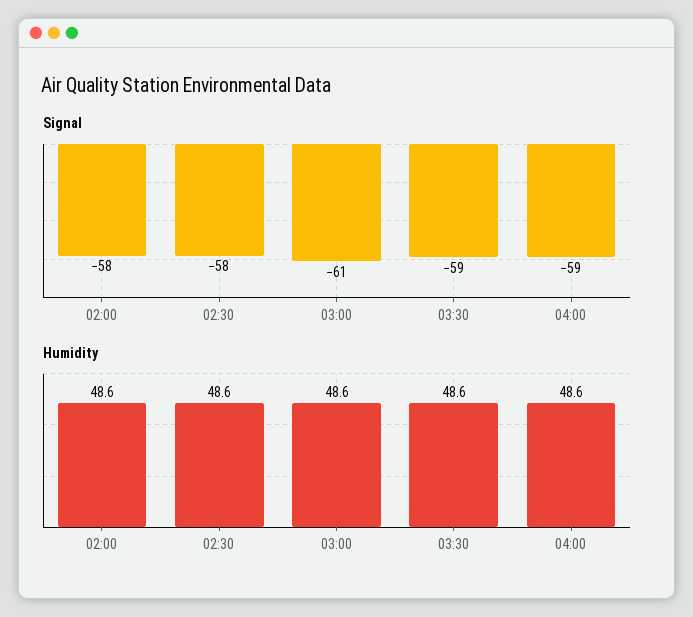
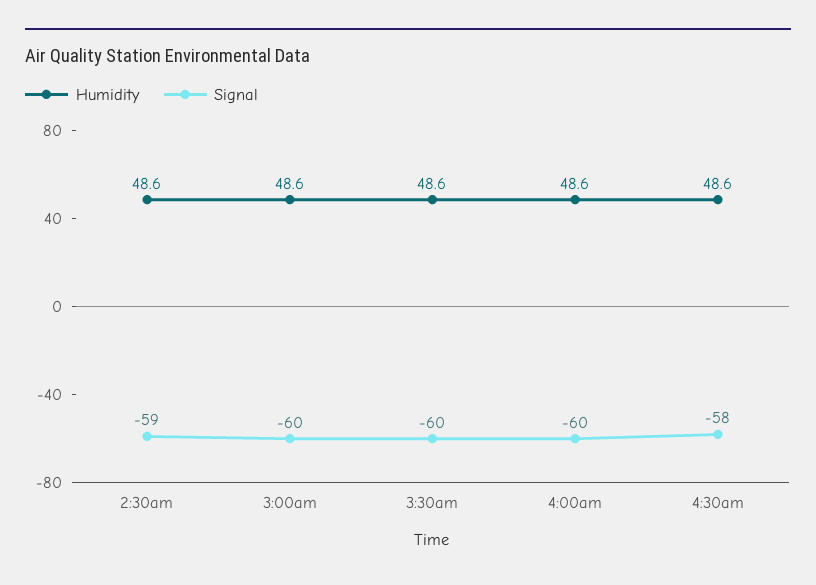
Signal, 02:00: -58 -> none
Signal, 02:30: -58 -> -59
Signal, 03:00: -61 -> -60
Signal, 03:30: -59 -> -60
Signal, 04:00: -59 -> -60
Humidity, 02:00: 48.6 -> none
Humidity, 4:30am: none -> 48.6
Signal, 4:30am: none -> -58

